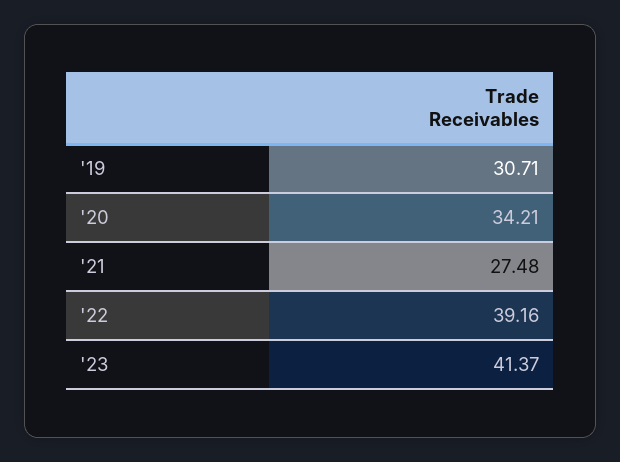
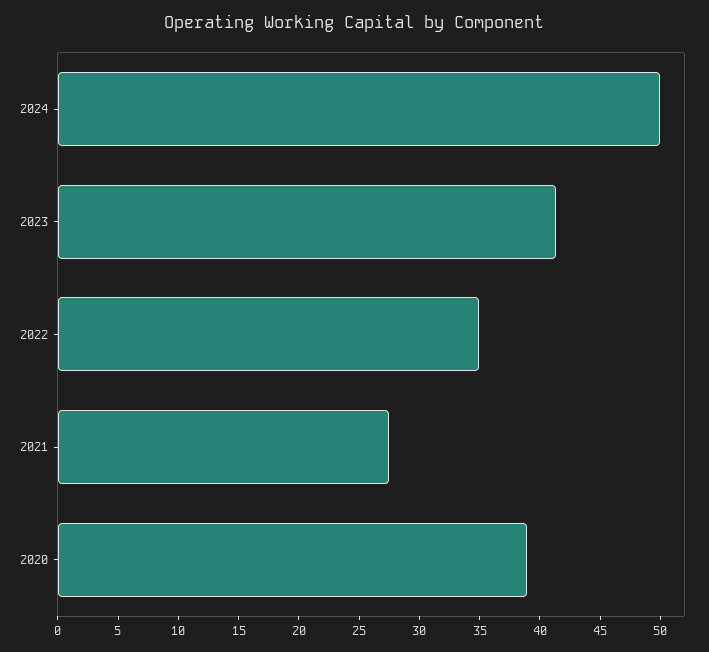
'19: 30.71 -> none
'20: 34.21 -> 39
'22: 39.16 -> 35
2024: none -> 50

